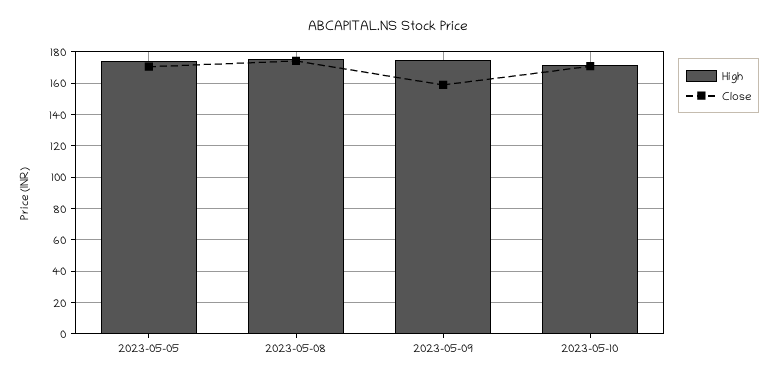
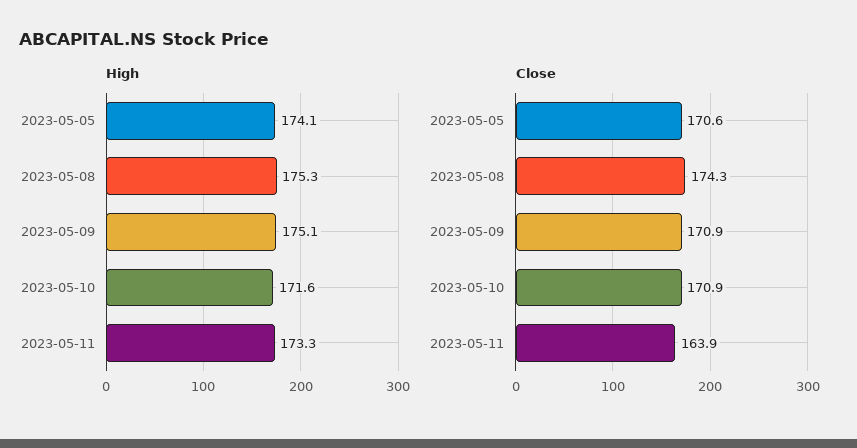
Close, 2023-05-09: 160 -> 170.9
High, 2023-05-11: none -> 173.3
Close, 2023-05-11: none -> 163.9

